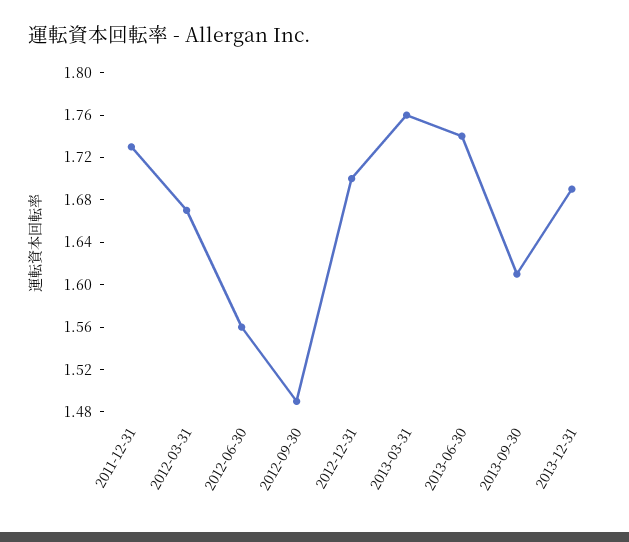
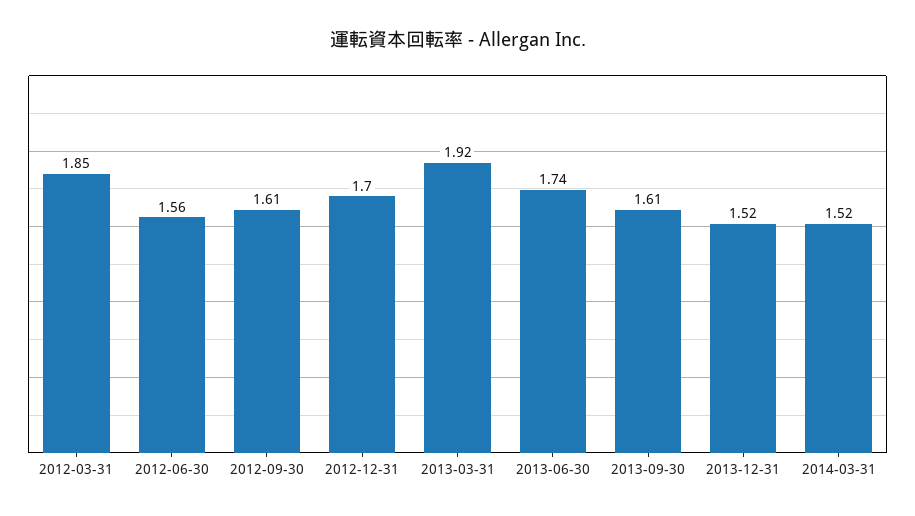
2011-12-31: 1.73 -> none
2012-03-31: 1.67 -> 1.85
2012-09-30: 1.49 -> 1.61
2013-03-31: 1.76 -> 1.92
2013-12-31: 1.69 -> 1.52
2014-03-31: none -> 1.52

